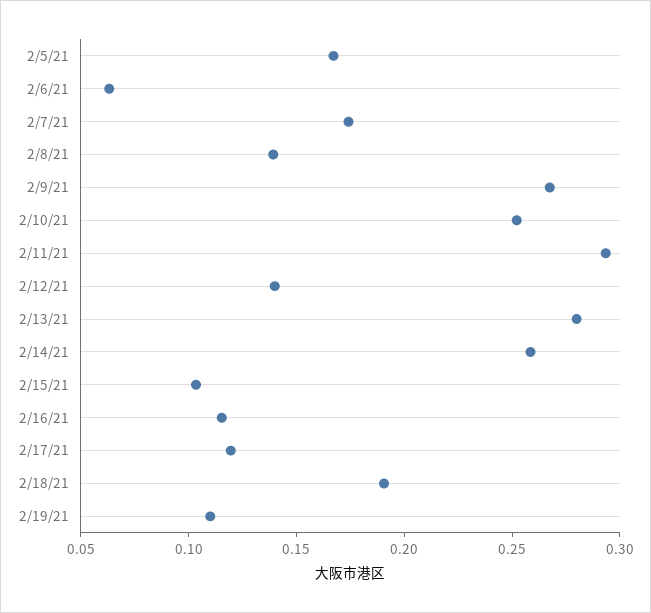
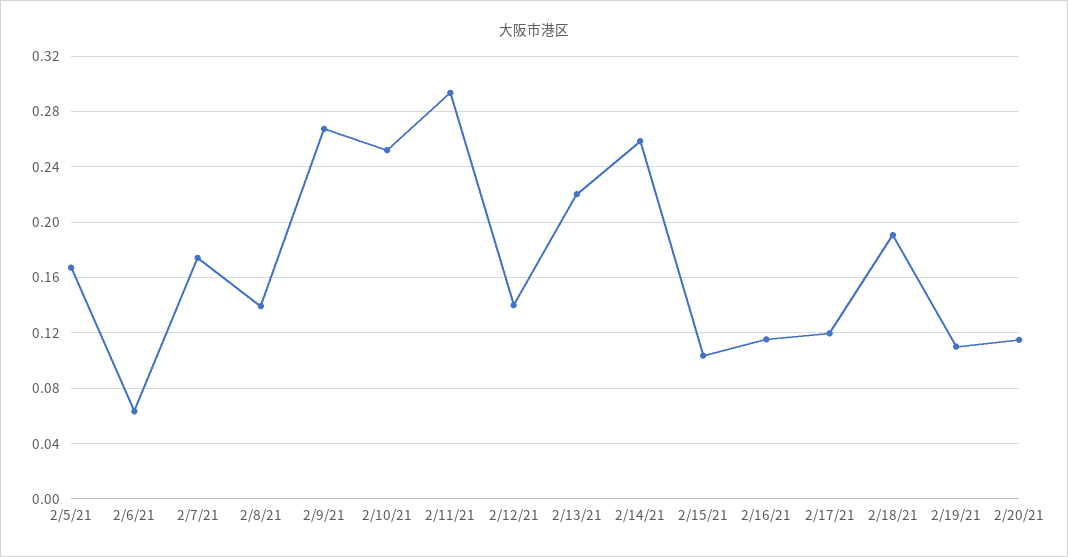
2/13/21: 0.28 -> 0.22
2/20/21: none -> 0.115

